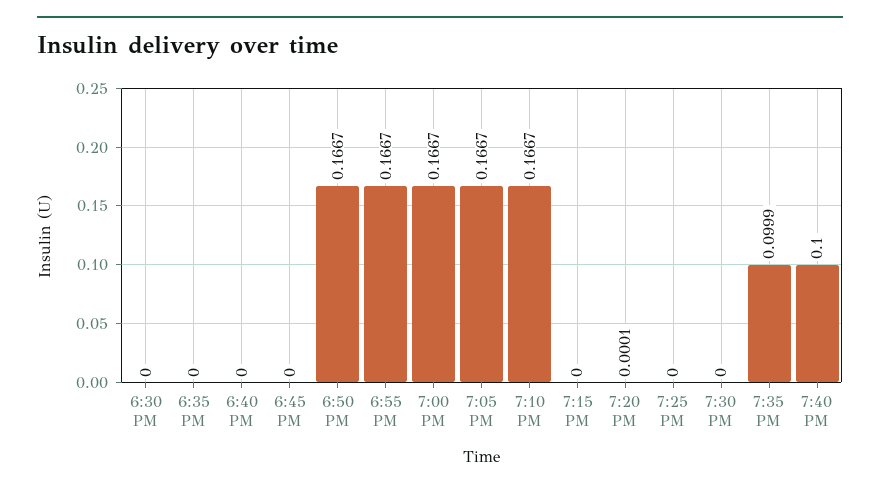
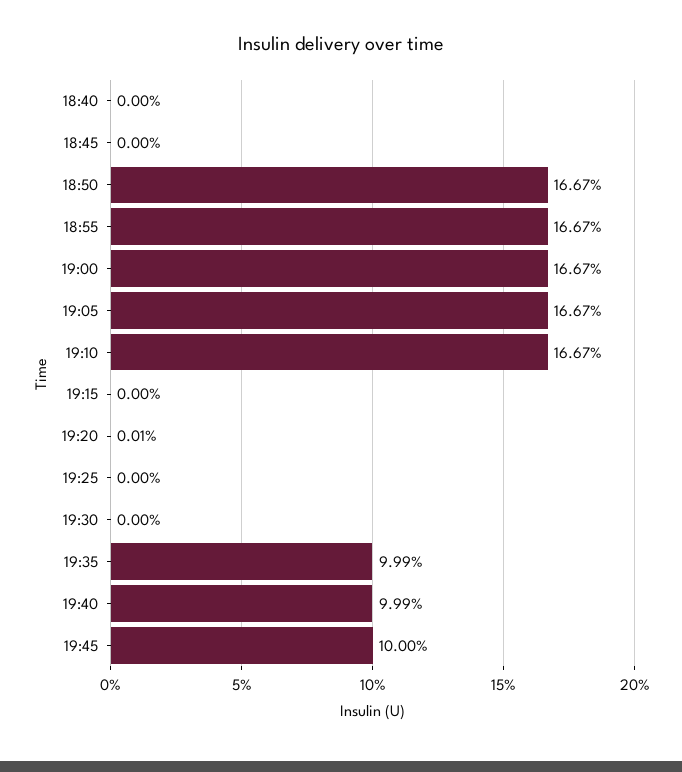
6:30 PM: 0 -> none
6:35 PM: 0 -> none
7:40 PM: 0.1 -> 0.0999
19:45: none -> 0.1

